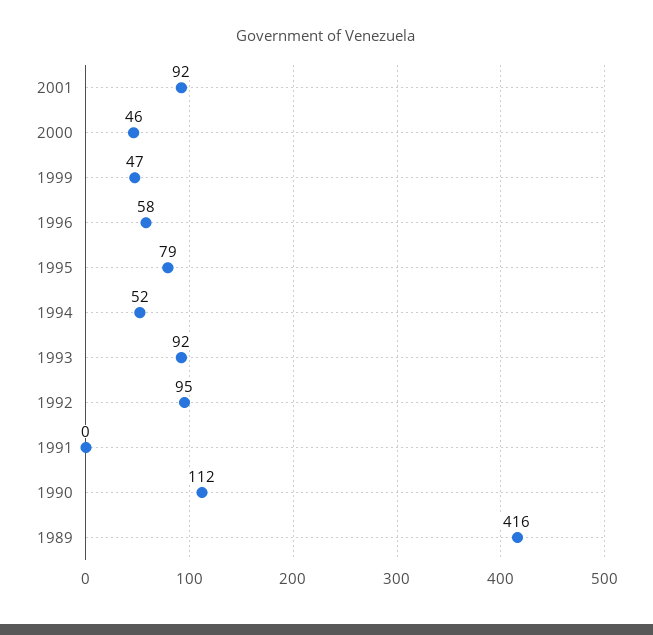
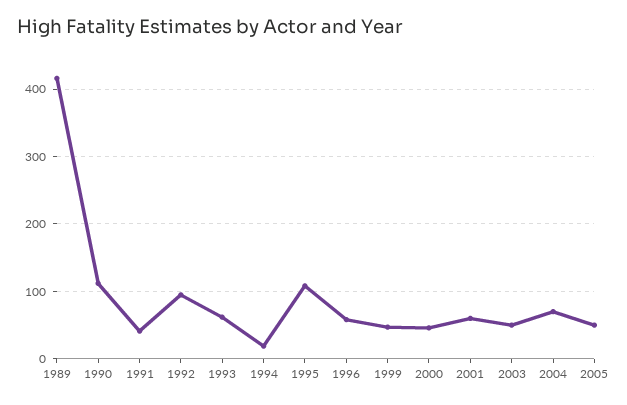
2001: 92 -> 60
1995: 79 -> 110
1994: 52 -> 20
1993: 92 -> 60
1991: 0 -> 40
2003: none -> 50
2004: none -> 70
2005: none -> 50

